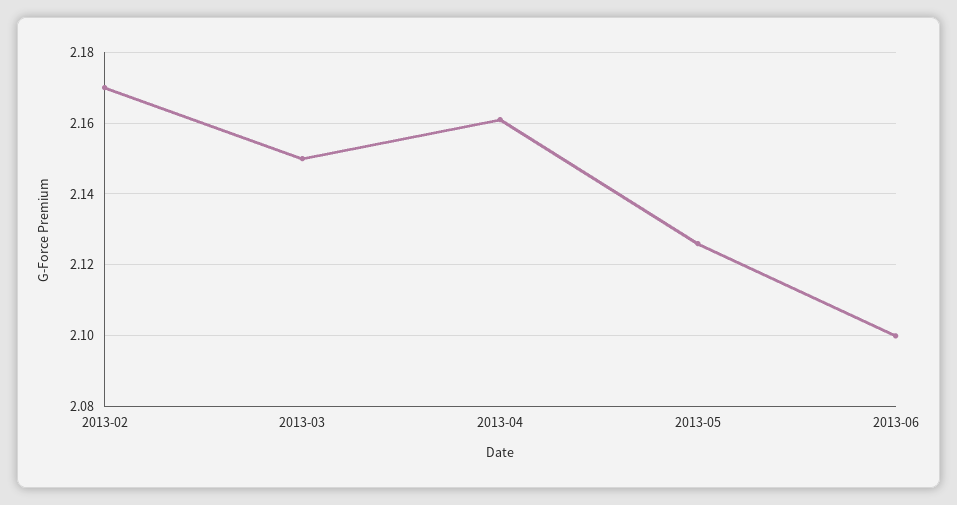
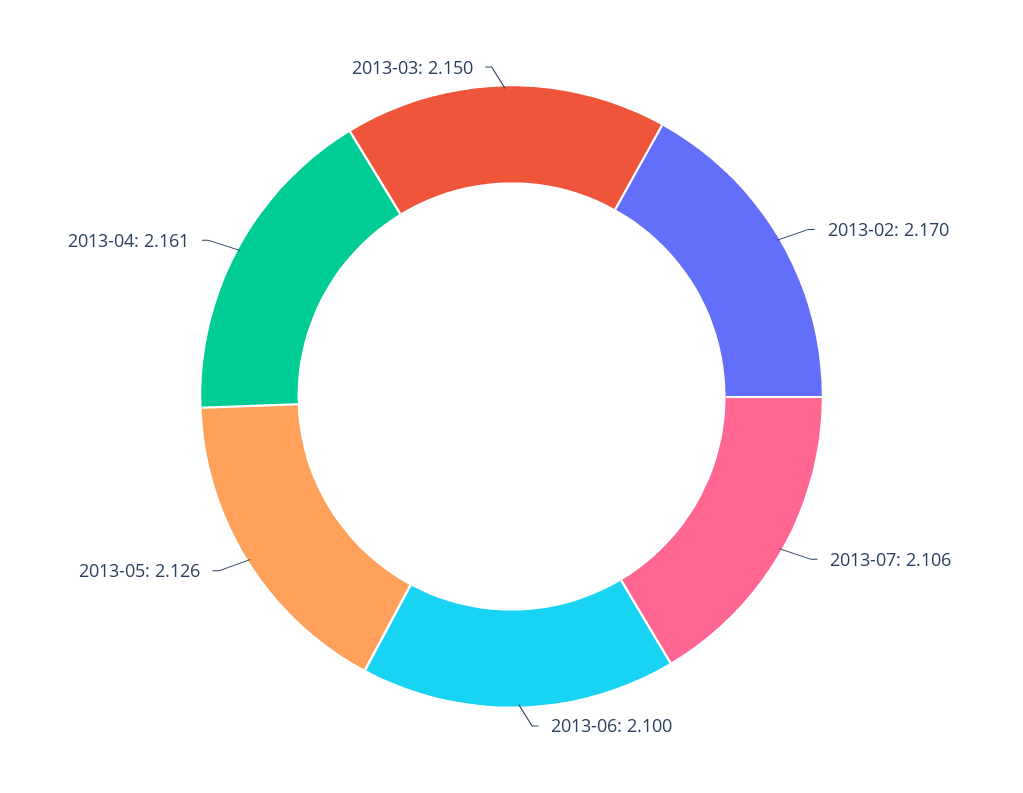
2013-07: none -> 2.106

